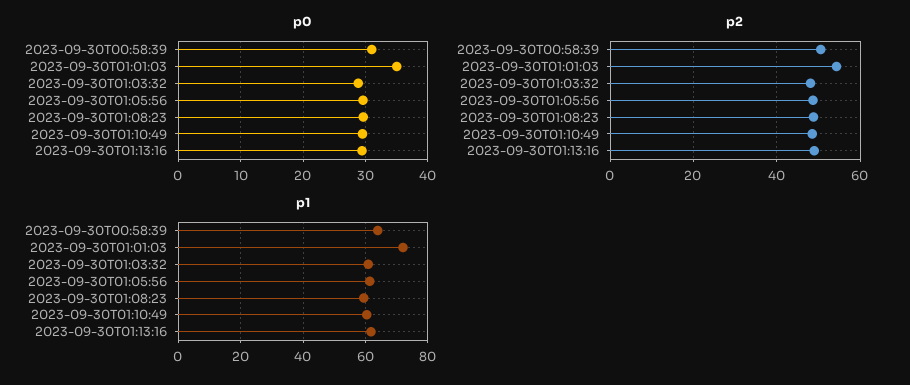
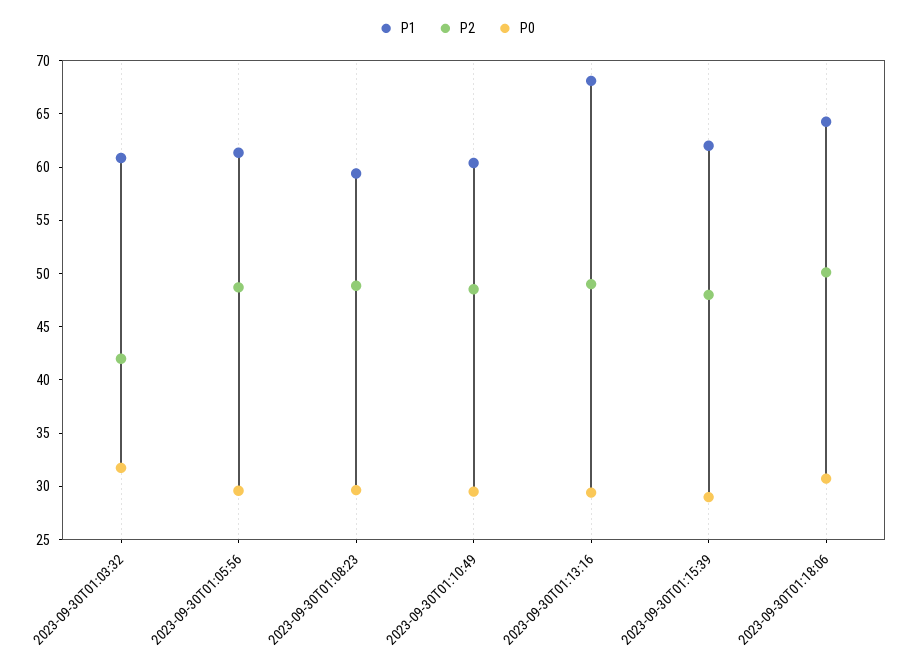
p0, 2023-09-30T00:58:39: 31 -> none
p0, 2023-09-30T01:01:03: 35 -> none
p0, 2023-09-30T01:03:32: 29 -> 32
p2, 2023-09-30T00:58:39: 50 -> none
p2, 2023-09-30T01:01:03: 54 -> none
p2, 2023-09-30T01:03:32: 48 -> 42
p1, 2023-09-30T00:58:39: 64 -> none
p1, 2023-09-30T01:01:03: 72 -> none
p1, 2023-09-30T01:13:16: 62 -> 68
p1, 2023-09-30T01:15:39: none -> 62
p2, 2023-09-30T01:15:39: none -> 48
p0, 2023-09-30T01:15:39: none -> 29
p1, 2023-09-30T01:18:06: none -> 64
p2, 2023-09-30T01:18:06: none -> 50
p0, 2023-09-30T01:18:06: none -> 31

